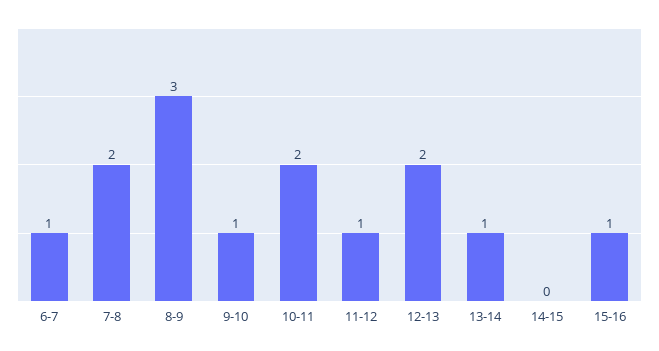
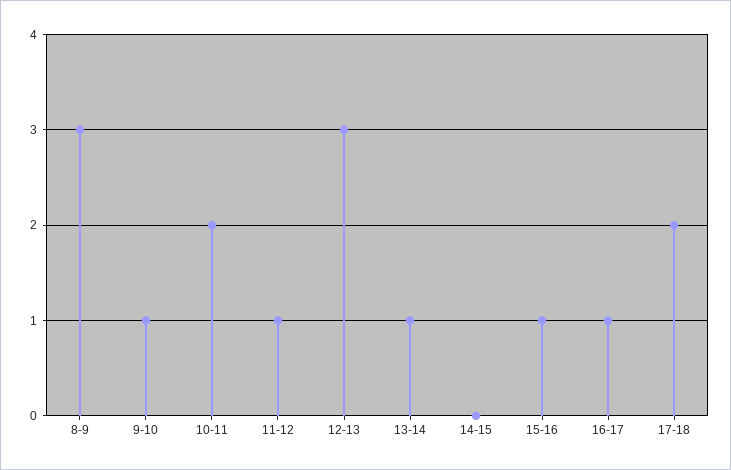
6-7: 1 -> none
7-8: 2 -> none
12-13: 2 -> 3
16-17: none -> 1
17-18: none -> 2

